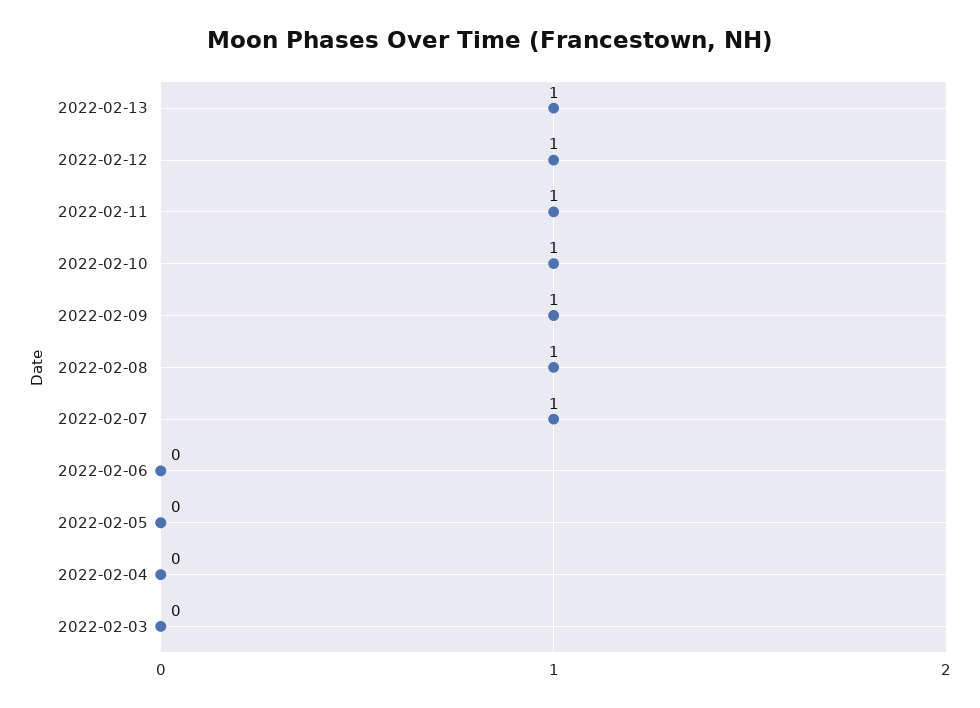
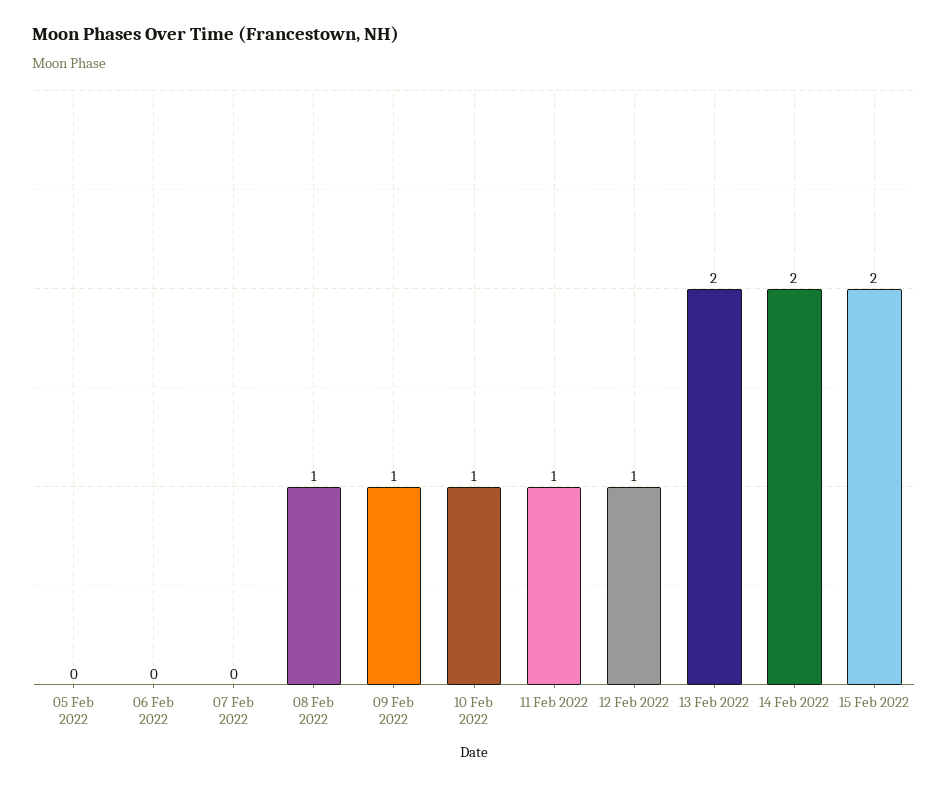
2022-02-13: 1 -> 2
2022-02-07: 1 -> 0
2022-02-04: 0 -> none
2022-02-03: 0 -> none
14 Feb 2022: none -> 2
15 Feb 2022: none -> 2

